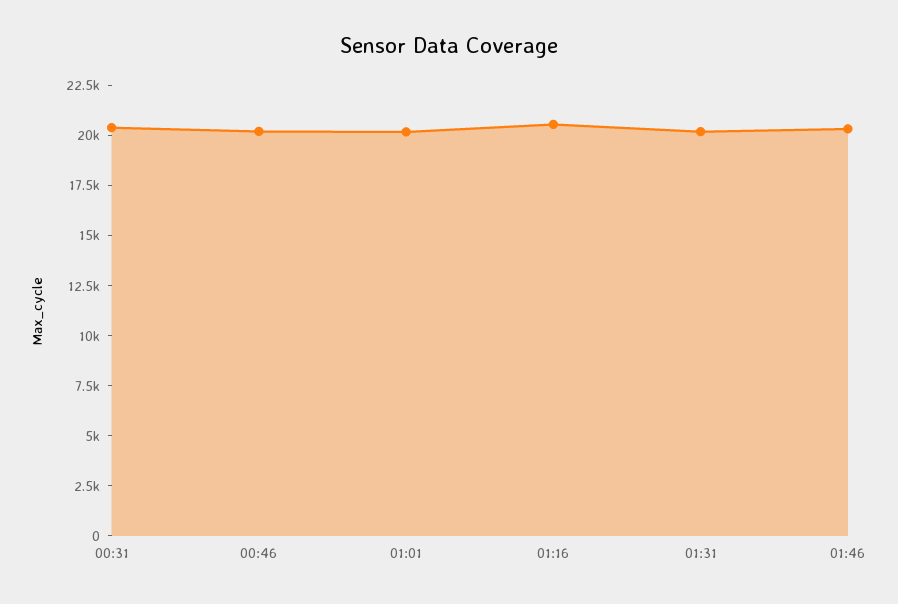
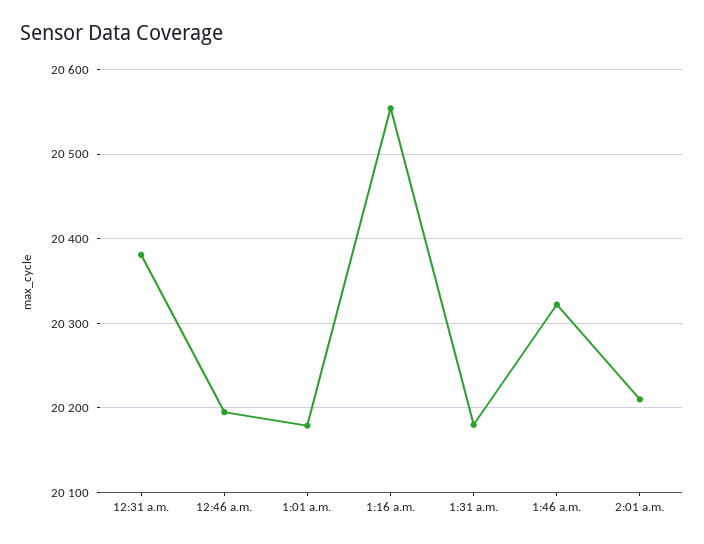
2:01 a.m.: none -> 20210

